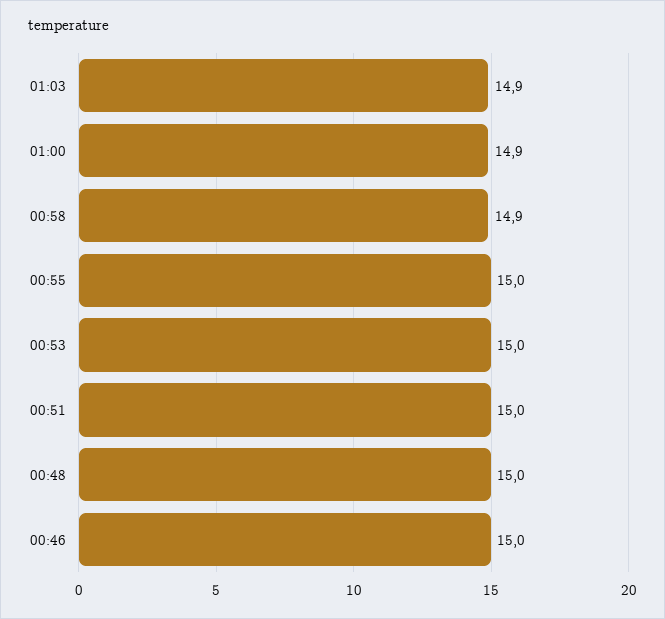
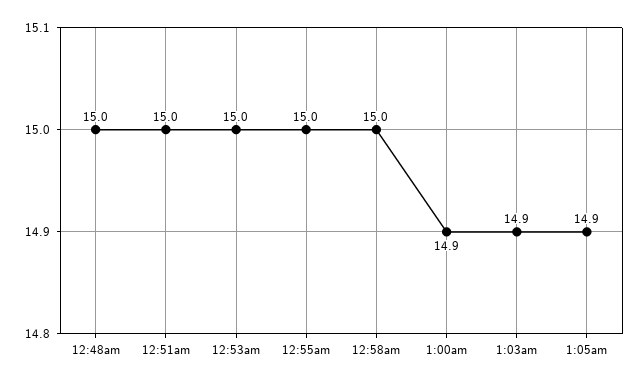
00:58: 14.9 -> 15
00:46: 15 -> none
1:05am: none -> 14.9

